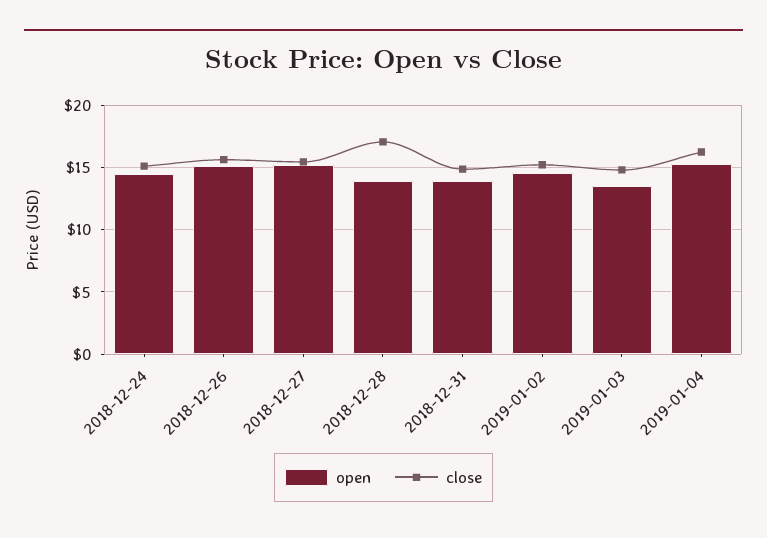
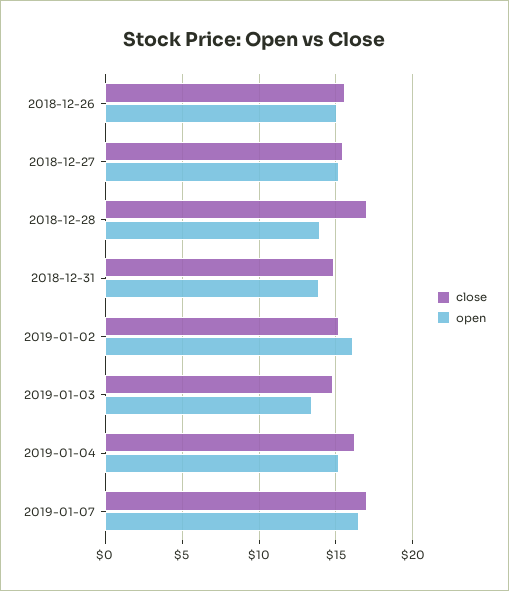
open, 2018-12-24: 14.5 -> none
close, 2018-12-24: 15 -> none
open, 2019-01-02: 14.5 -> 16
close, 2019-01-07: none -> 17
open, 2019-01-07: none -> 16.5

